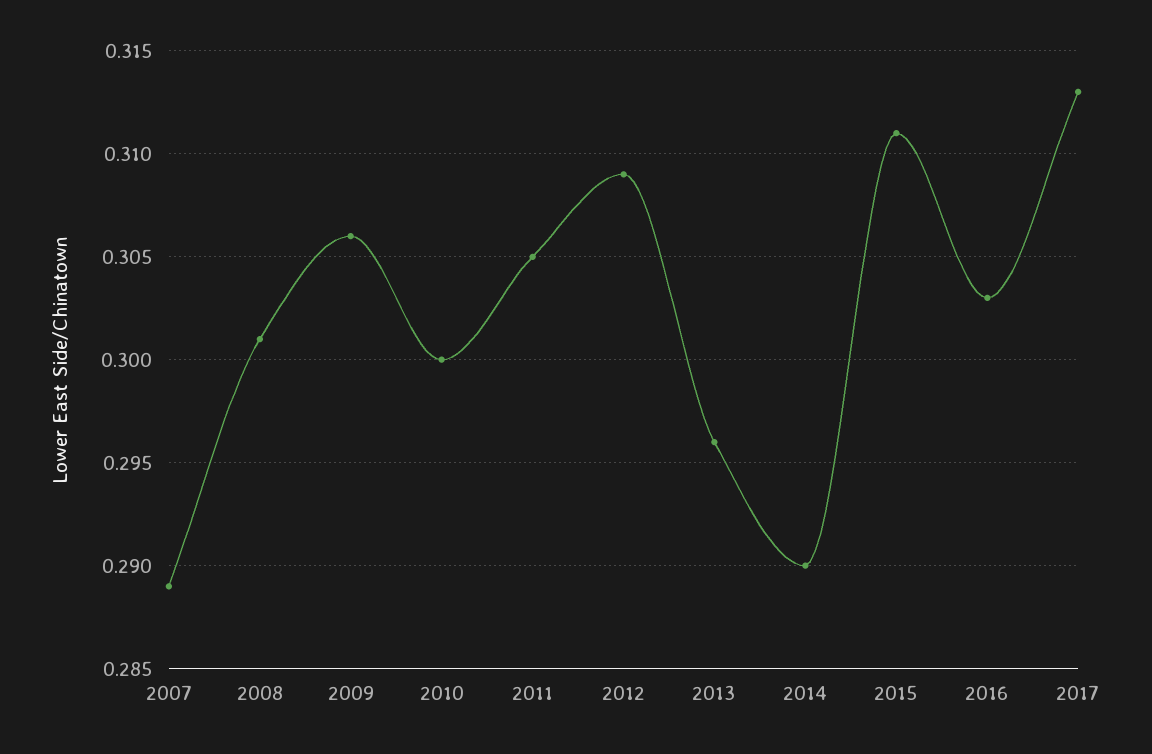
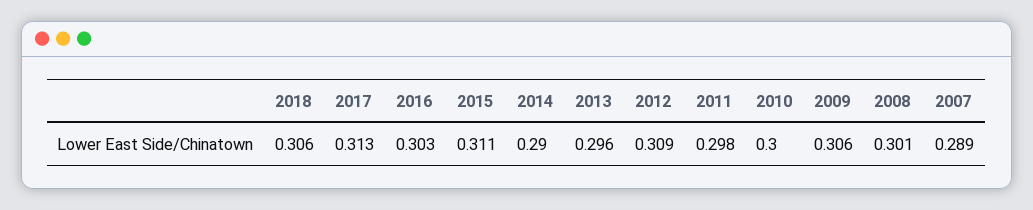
2011: 0.305 -> 0.298
2018: none -> 0.306

